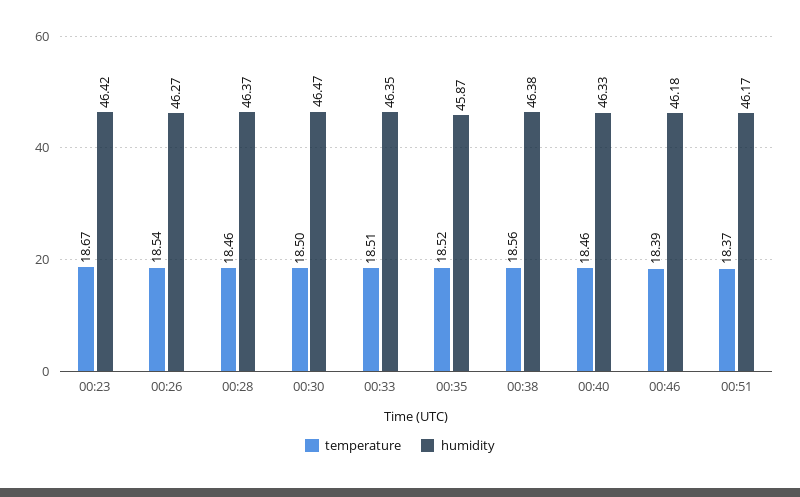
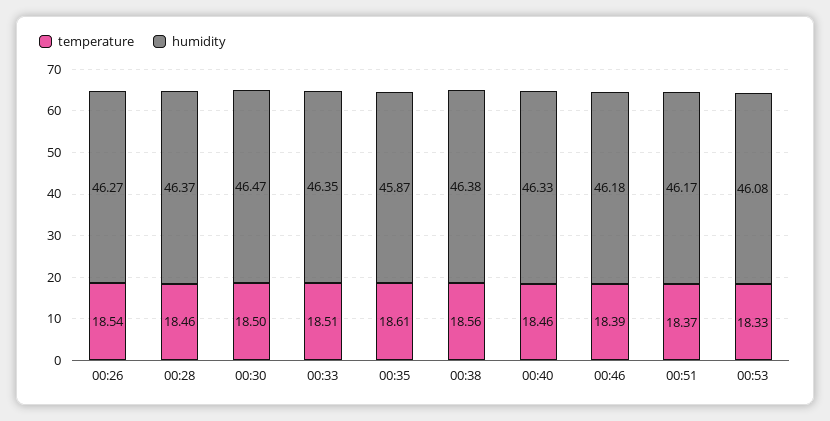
temperature, 00:23: 18.67 -> none
humidity, 00:23: 46.42 -> none
temperature, 00:35: 18.52 -> 18.61
temperature, 00:53: none -> 18.33
humidity, 00:53: none -> 46.08

